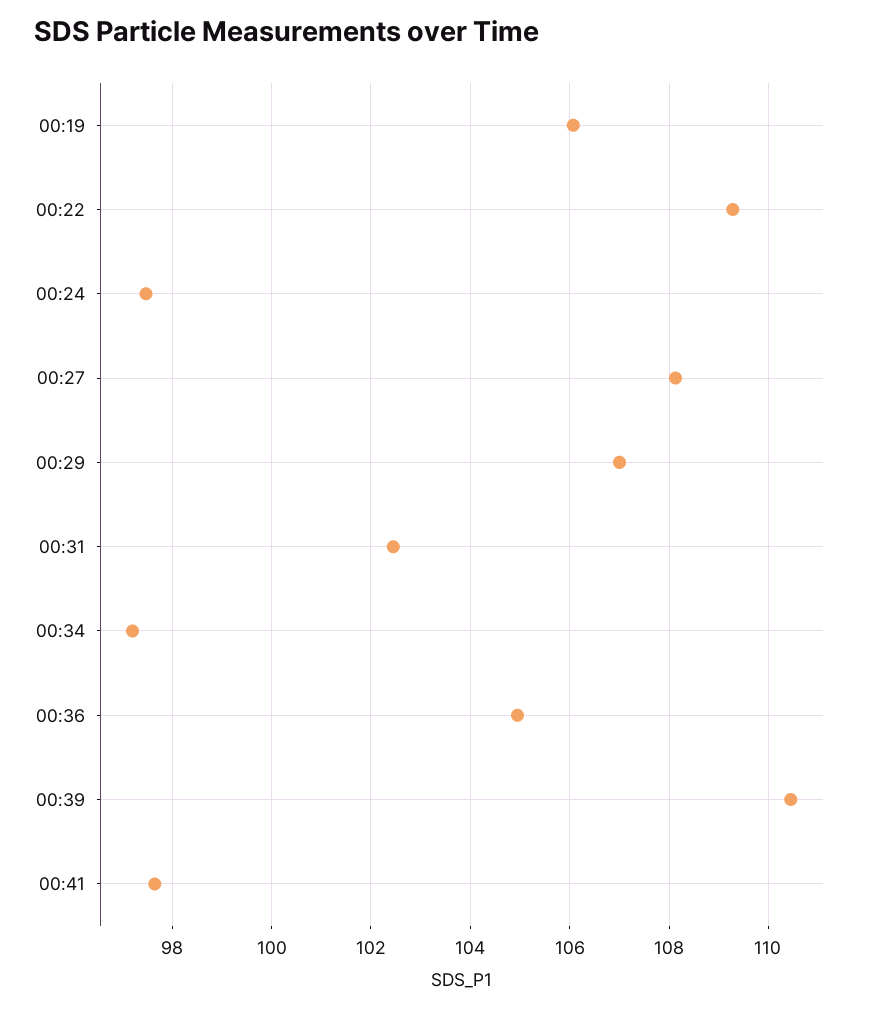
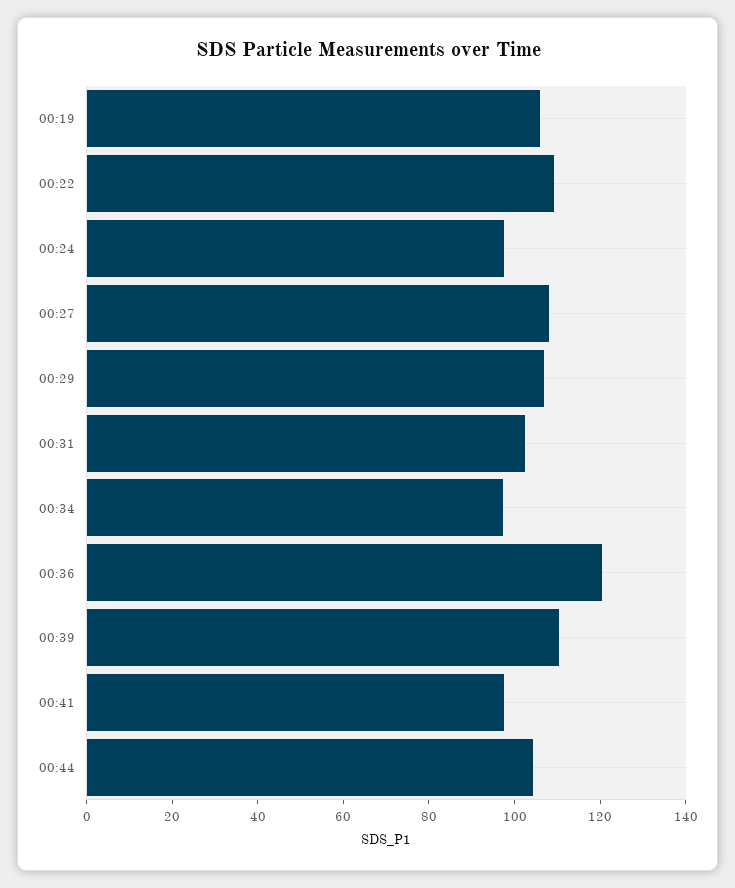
00:36: 105 -> 120
00:44: none -> 105

